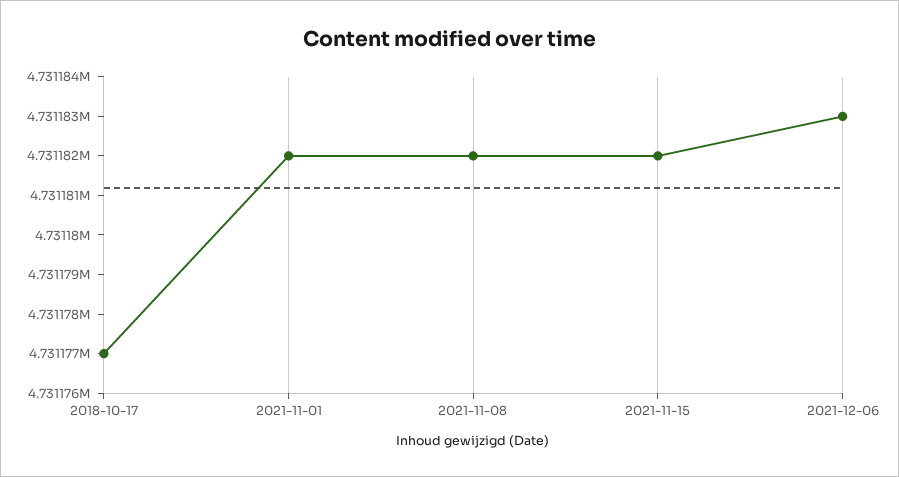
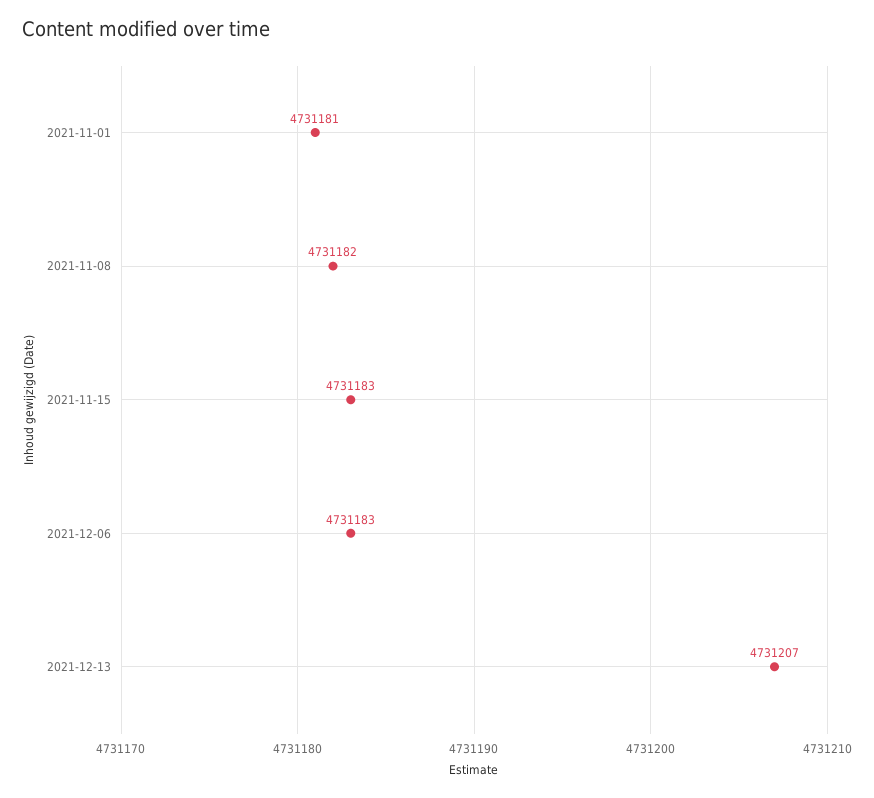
2018-10-17: 4731177 -> none
2021-11-01: 4731182 -> 4731181
2021-11-15: 4731182 -> 4731183
2021-12-13: none -> 4731207

